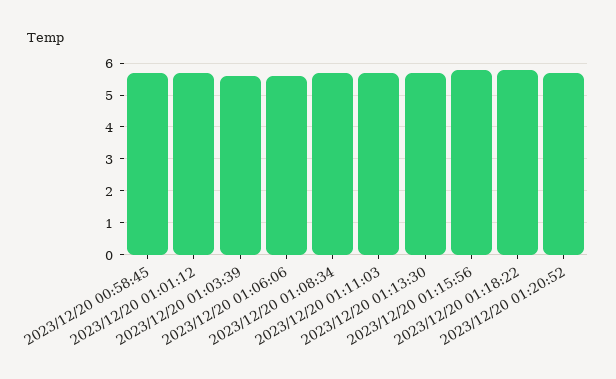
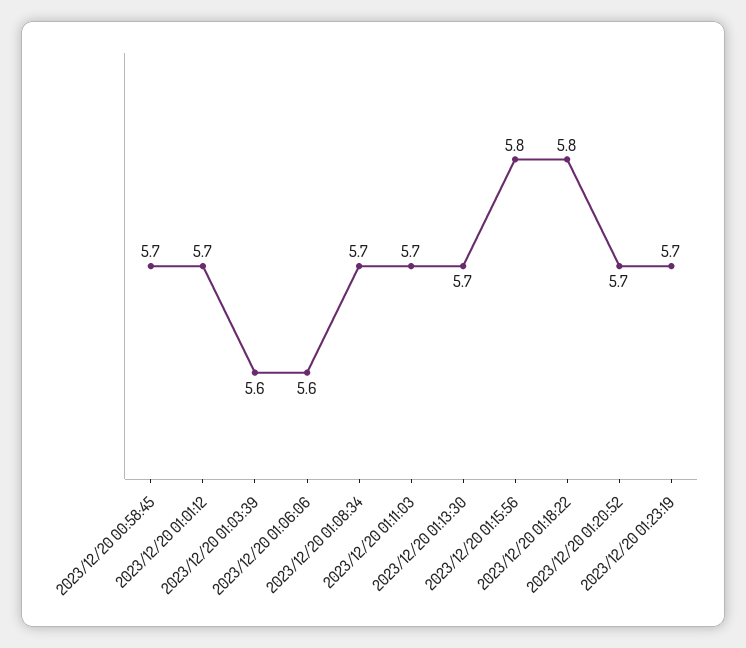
2023/12/20 01:23:19: none -> 5.7

